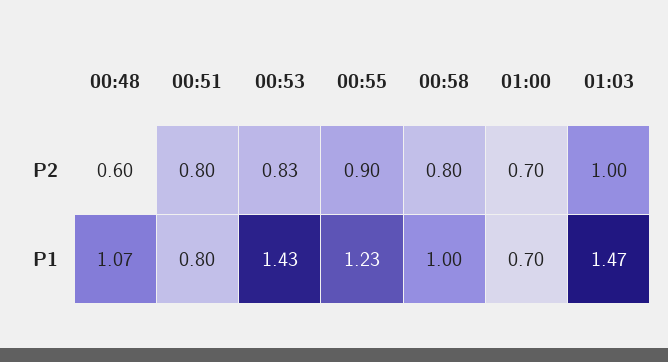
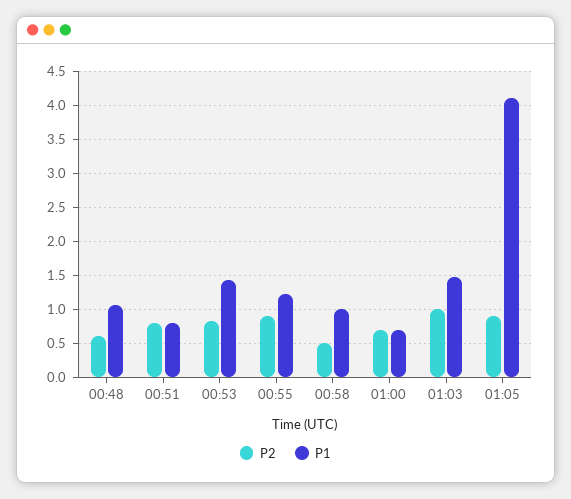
P2, 00:58: 0.8 -> 0.5
P2, 01:05: none -> 0.9
P1, 01:05: none -> 4.1

